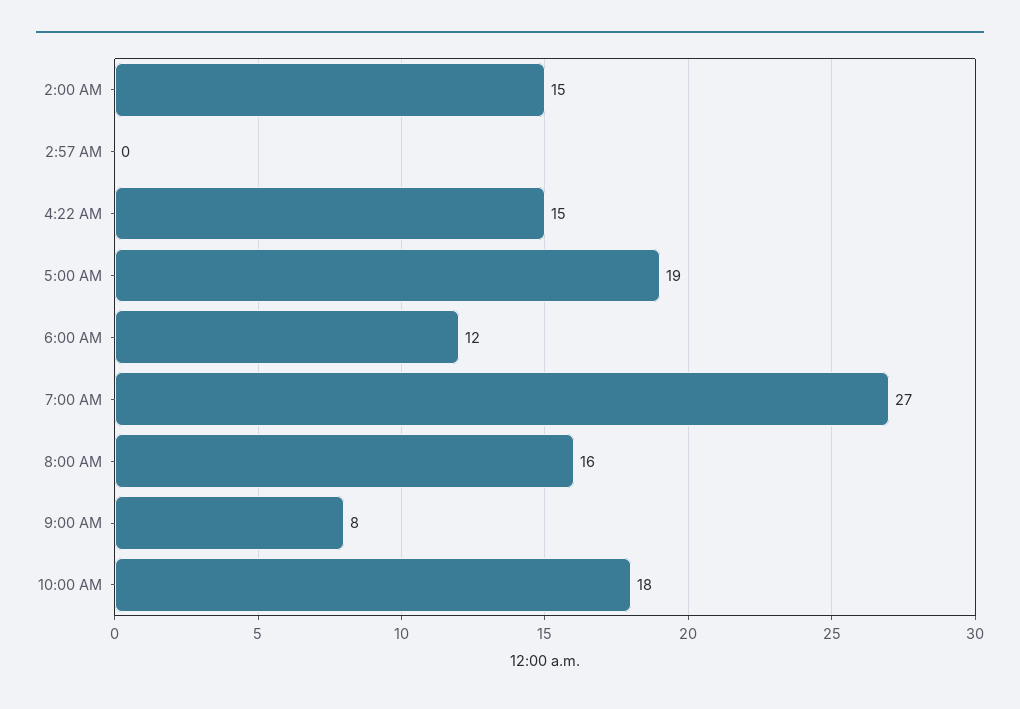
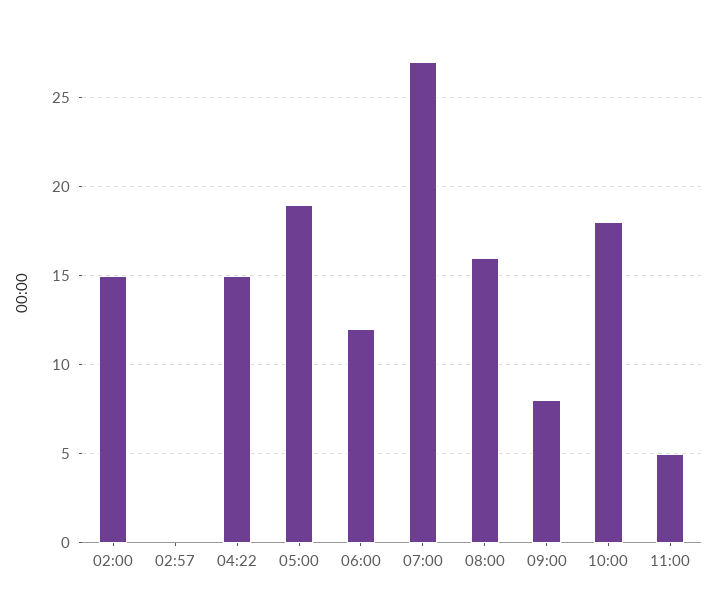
11:00: none -> 5

